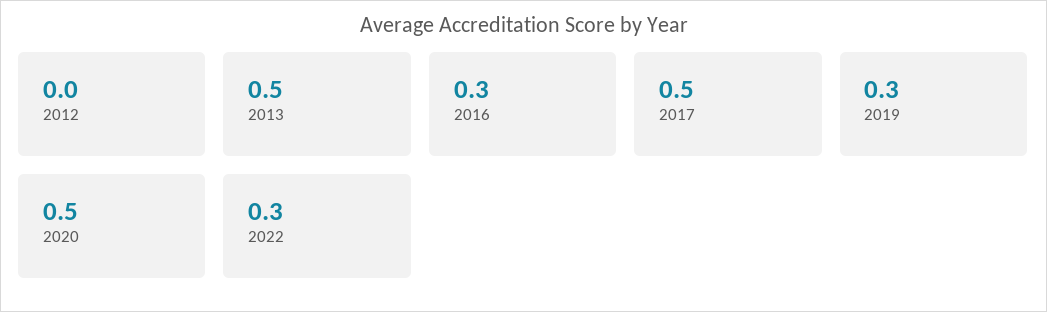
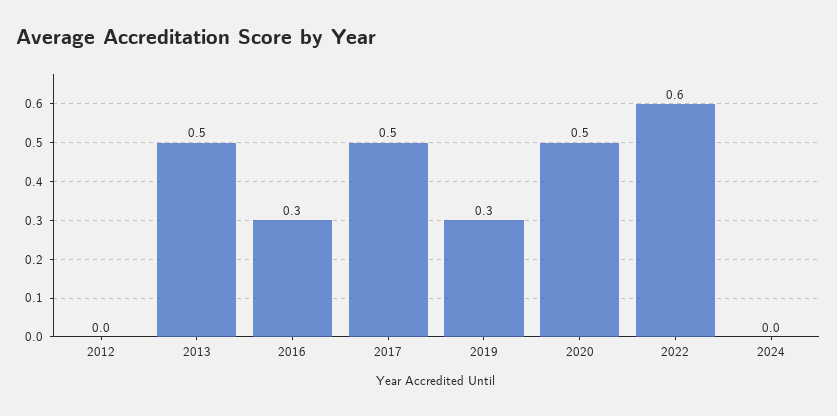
2022: 0.3 -> 0.6
2024: none -> 0

